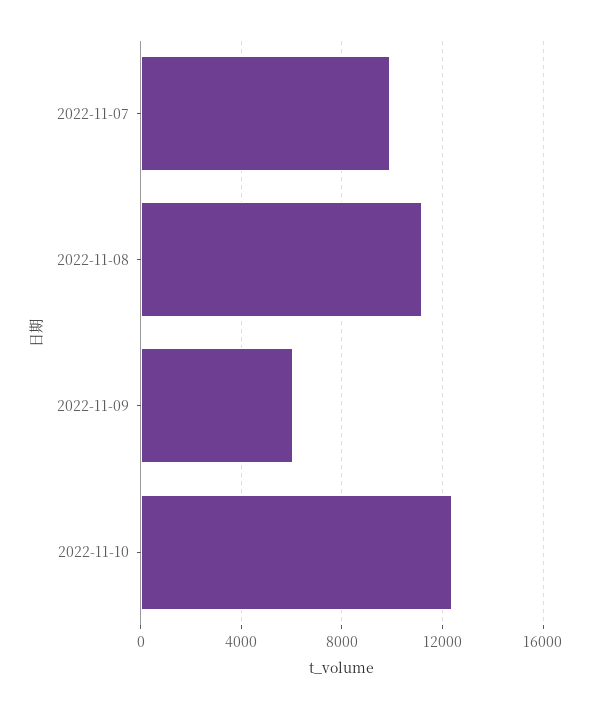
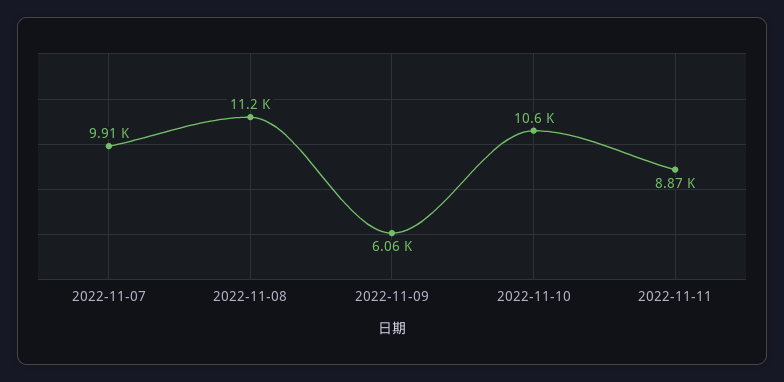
2022-11-10: 12500 -> 10600
2022-11-11: none -> 8870

